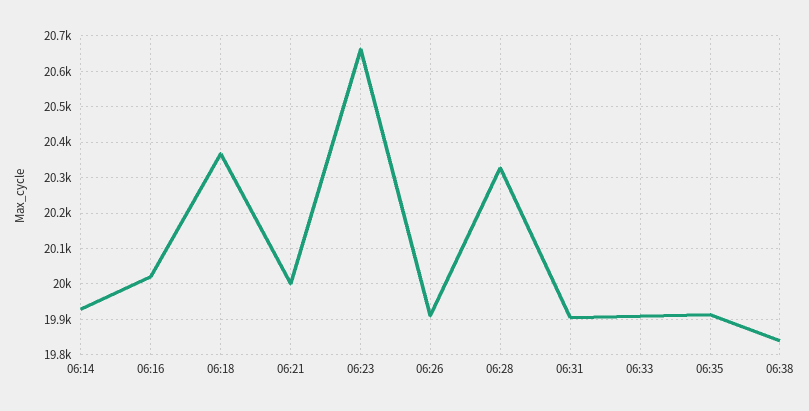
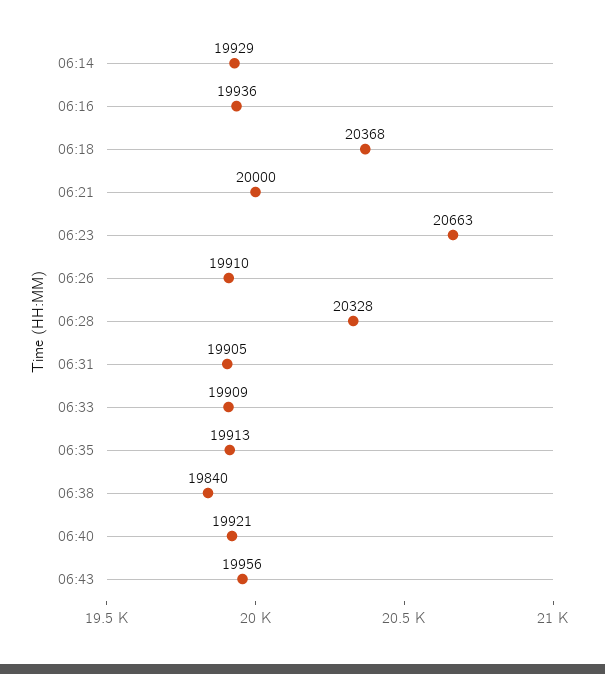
06:16: 20020 -> 19936
06:40: none -> 19921
06:43: none -> 19956

